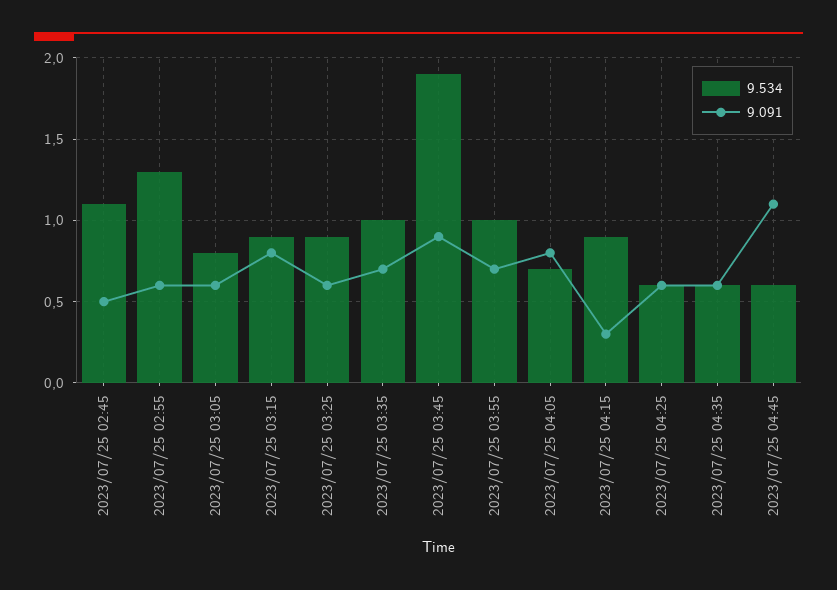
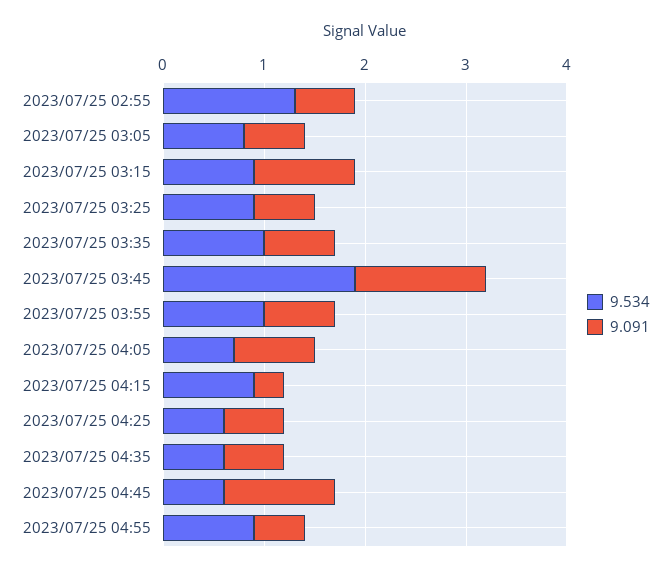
9.534, 2023/07/25 02:45: 1.1 -> none
9.091, 2023/07/25 02:45: 0.5 -> none
9.091, 2023/07/25 03:15: 0.8 -> 1
9.091, 2023/07/25 03:45: 0.9 -> 1.3
9.534, 2023/07/25 04:55: none -> 0.9
9.091, 2023/07/25 04:55: none -> 0.5

